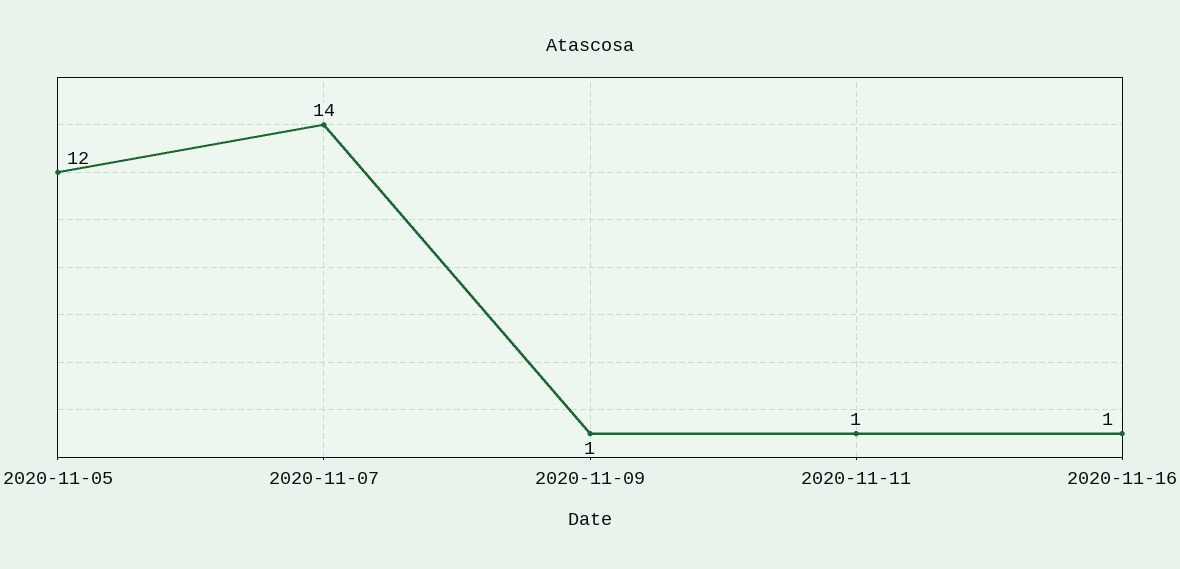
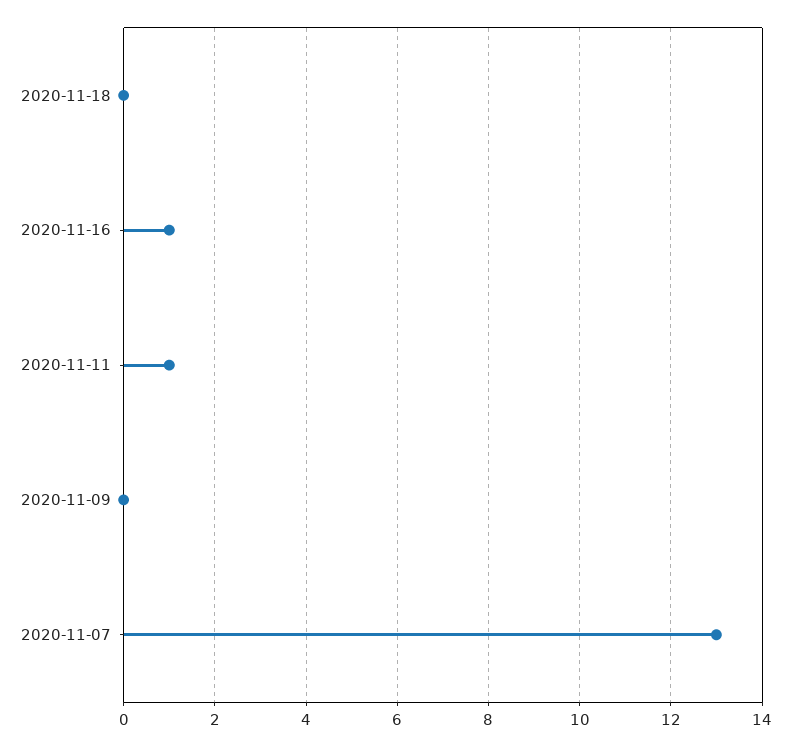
2020-11-05: 12 -> none
2020-11-07: 14 -> 13
2020-11-09: 1 -> 0
2020-11-18: none -> 0

